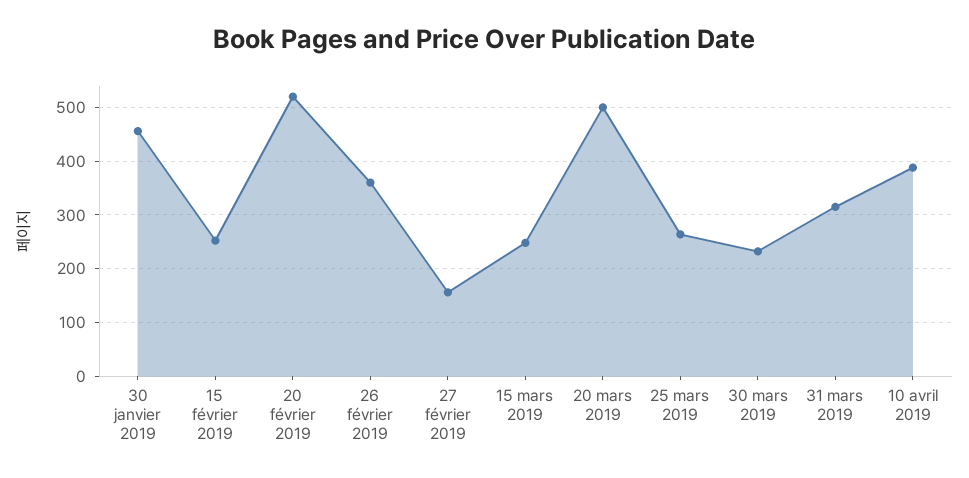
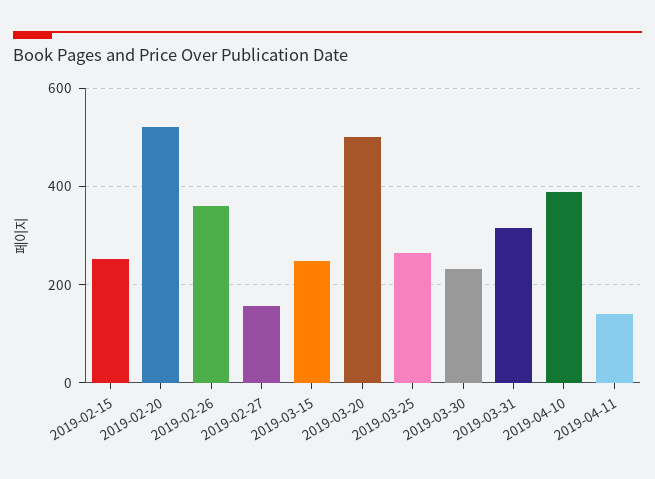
30 janvier 2019: 460 -> none
2019-04-11: none -> 140

